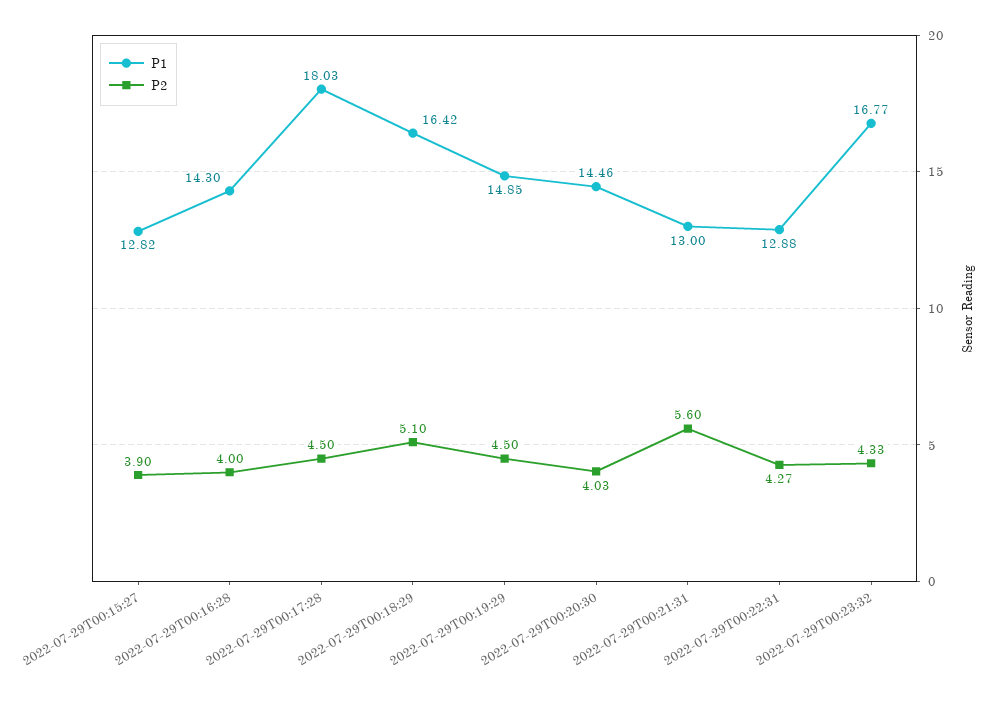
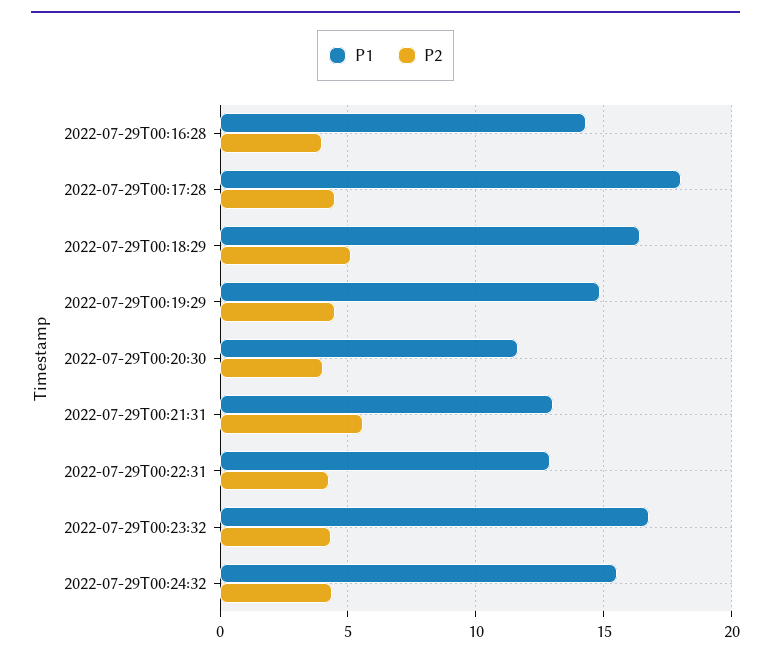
P1, 2022-07-29T00:15:27: 12.82 -> none
P2, 2022-07-29T00:15:27: 3.9 -> none
P1, 2022-07-29T00:20:30: 14.46 -> 11.5
P1, 2022-07-29T00:24:32: none -> 15.5
P2, 2022-07-29T00:24:32: none -> 4.5

